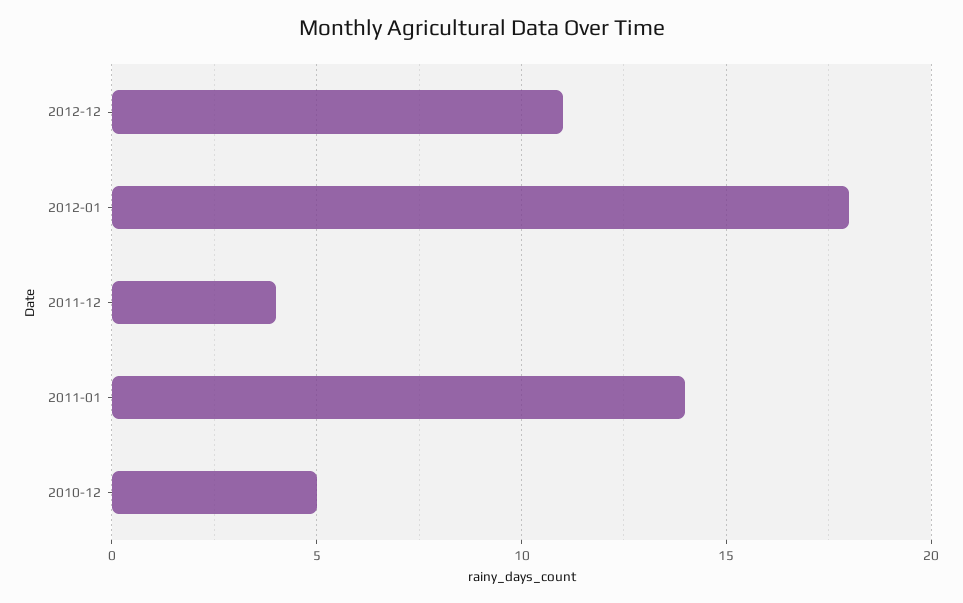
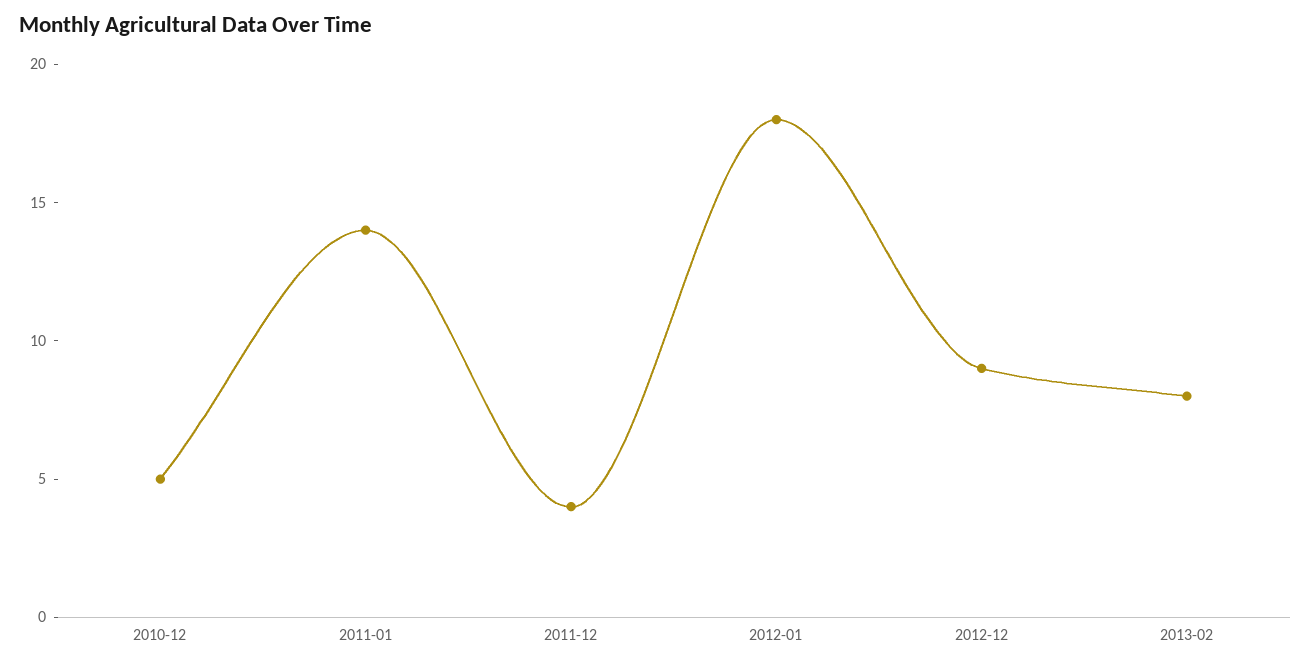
2012-12: 11 -> 9
2013-02: none -> 8

